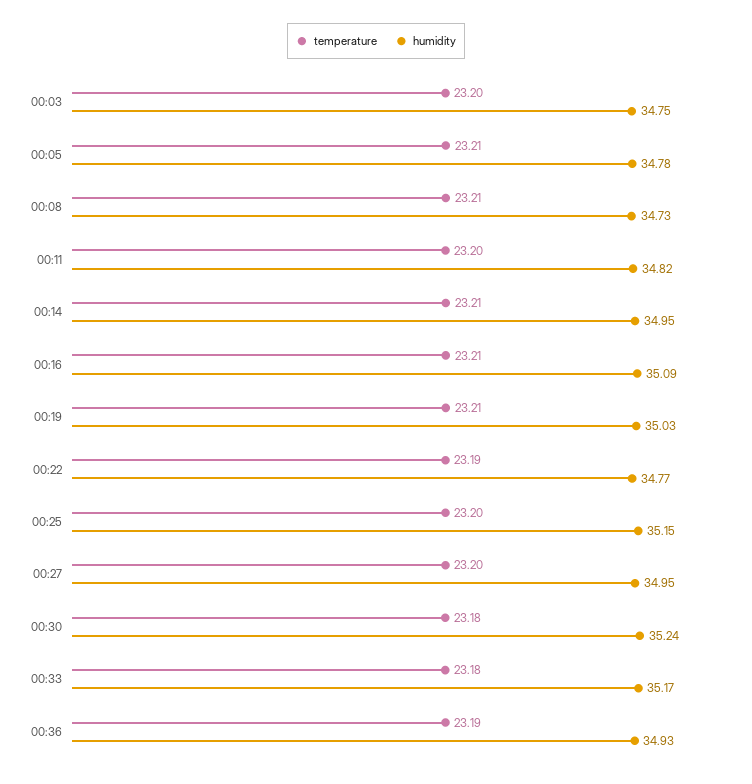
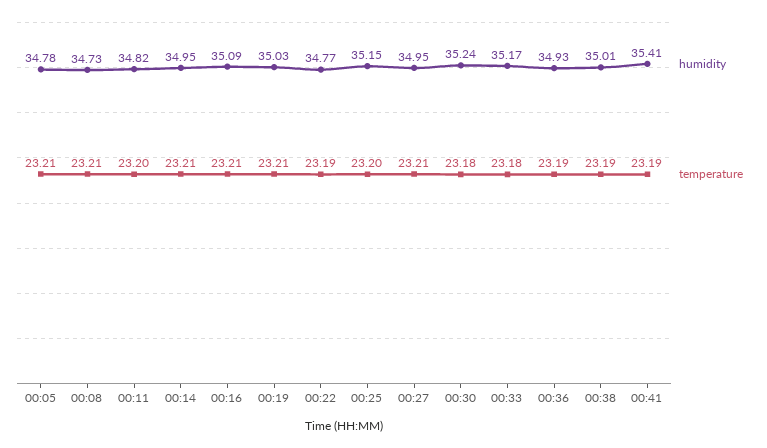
temperature, 00:03: 23.2 -> none
humidity, 00:03: 34.75 -> none
temperature, 00:27: 23.2 -> 23.21
humidity, 00:38: none -> 35.01
temperature, 00:38: none -> 23.19
humidity, 00:41: none -> 35.41
temperature, 00:41: none -> 23.19

